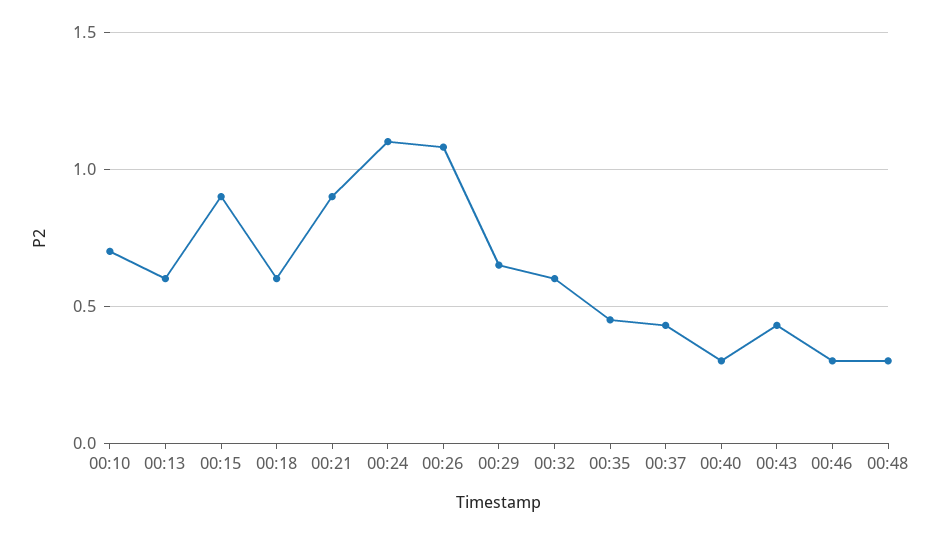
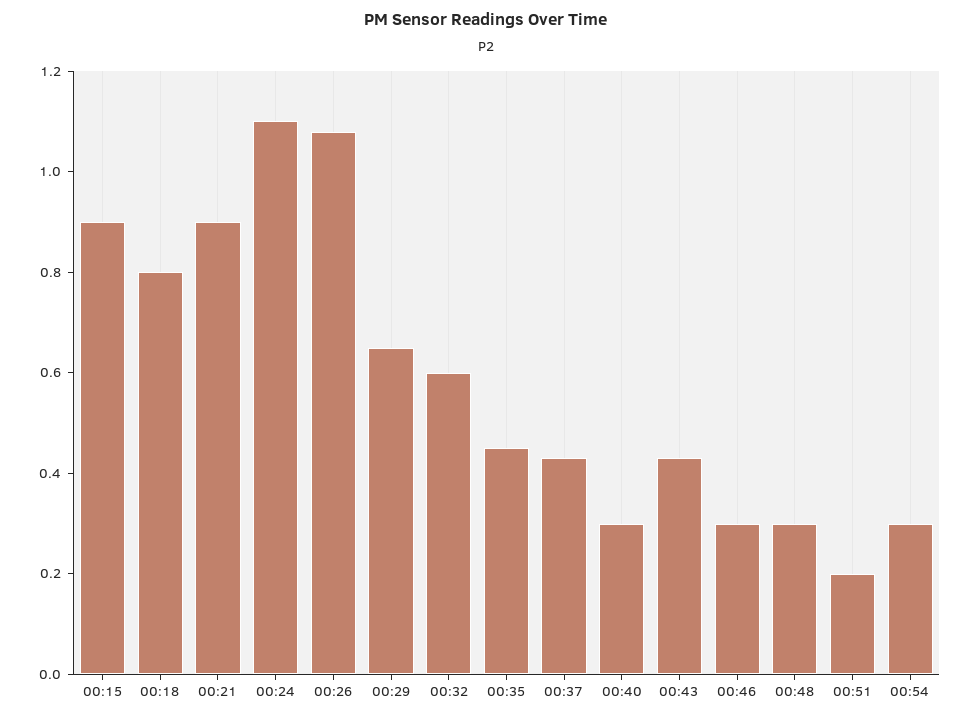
00:10: 0.7 -> none
00:13: 0.6 -> none
00:18: 0.6 -> 0.8
00:51: none -> 0.2
00:54: none -> 0.3

